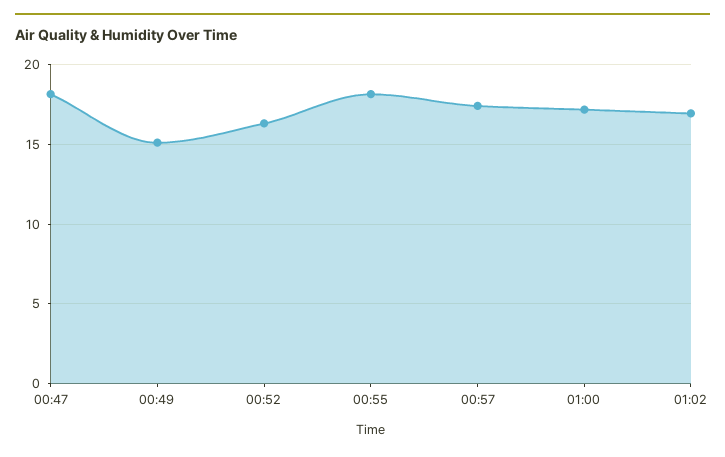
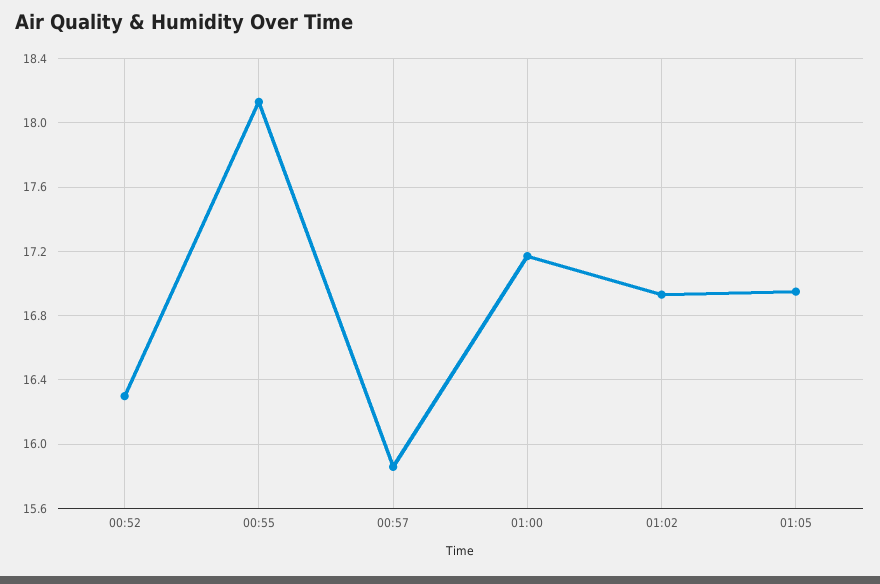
00:47: 18 -> none
00:49: 15 -> none
00:57: 17.5 -> 15.85
01:05: none -> 16.95

